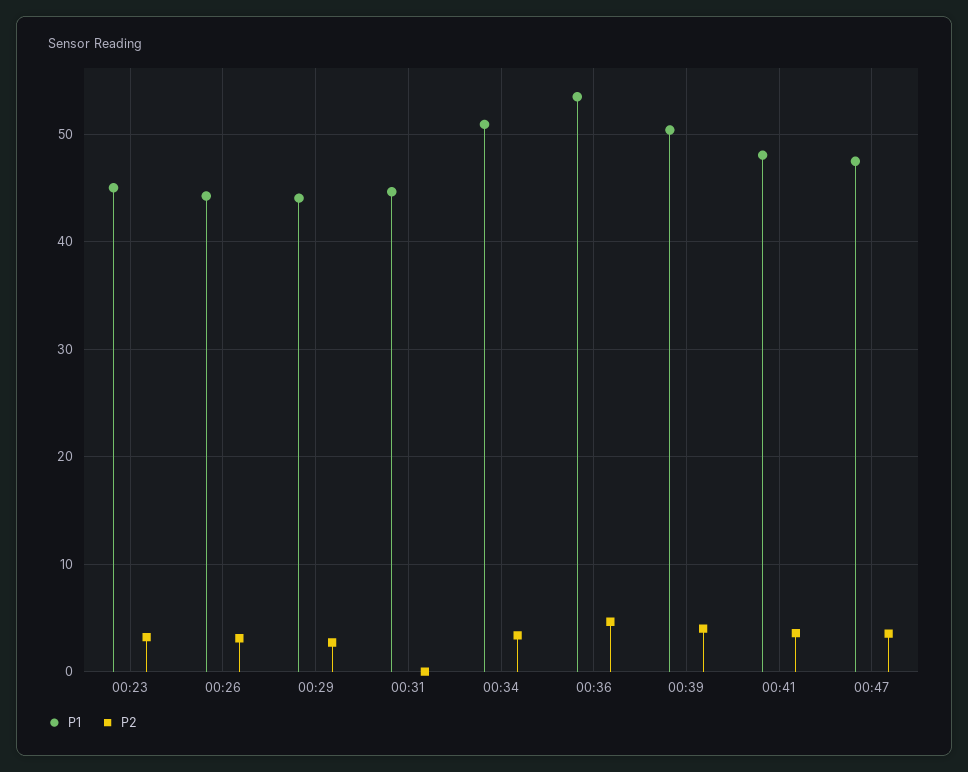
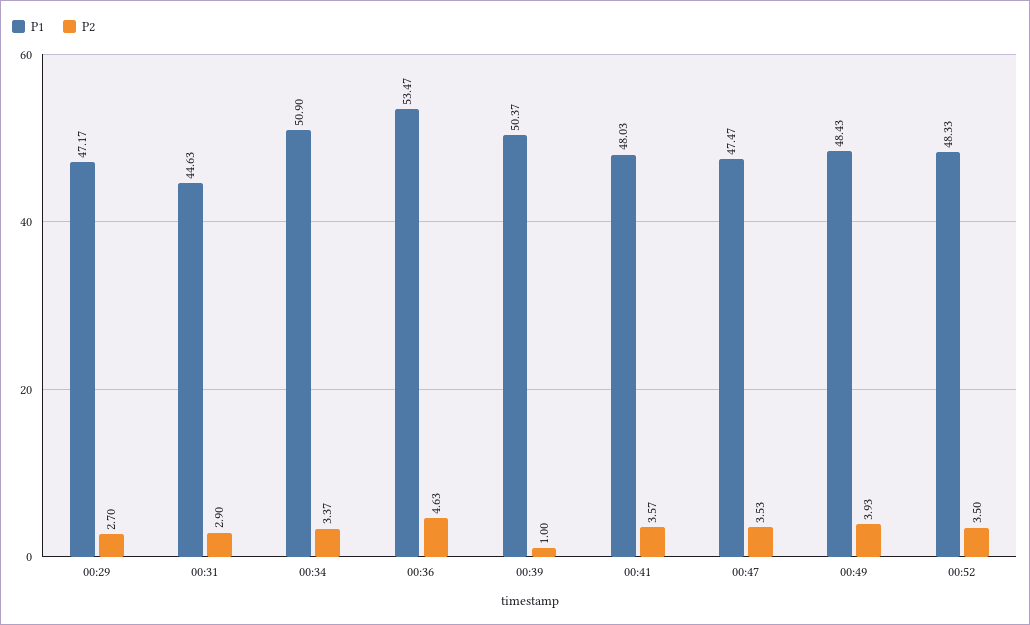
P1, 00:23: 45 -> none
P2, 00:23: 3 -> none
P1, 00:26: 44 -> none
P2, 00:26: 3 -> none
P1, 00:29: 44 -> 47.17
P2, 00:31: 0 -> 2.9
P2, 00:39: 4 -> 1
P1, 00:49: none -> 48.43
P2, 00:49: none -> 3.93
P1, 00:52: none -> 48.33
P2, 00:52: none -> 3.5

